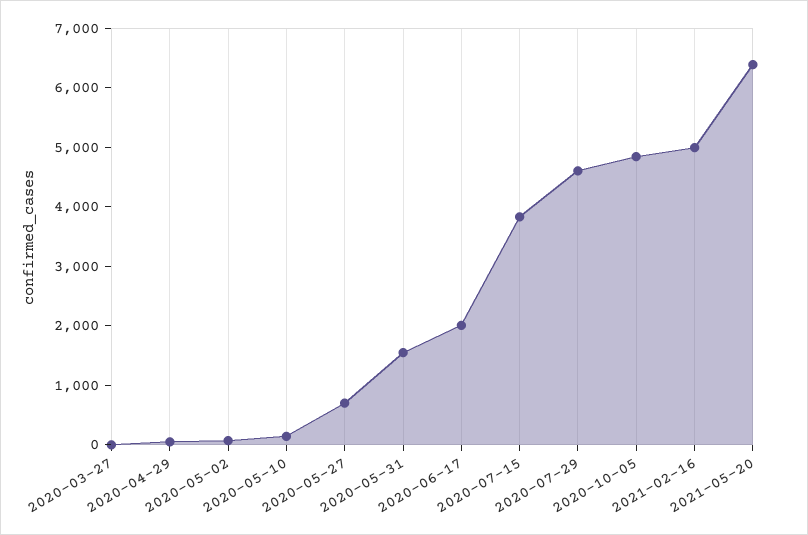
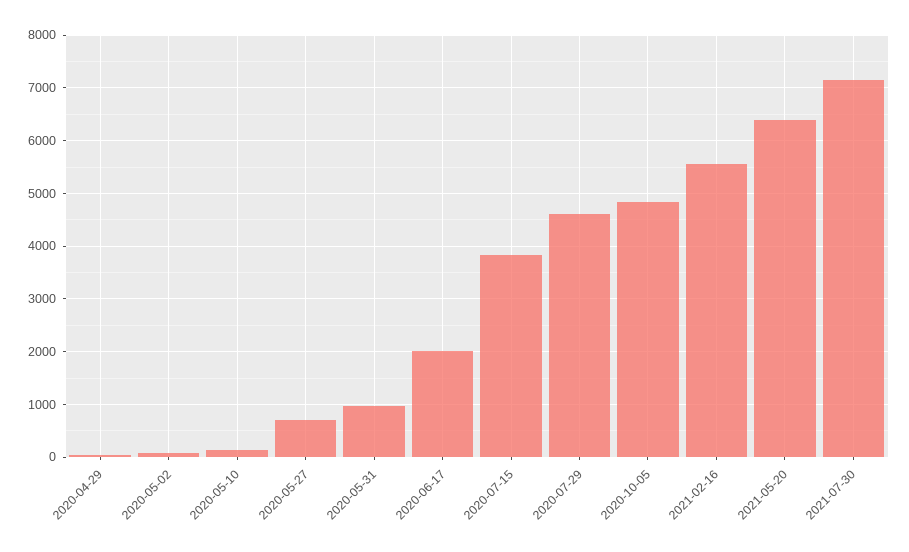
2020-03-27: 0 -> none
2020-05-31: 1600 -> 1000
2021-02-16: 5000 -> 5600
2021-07-30: none -> 7200

